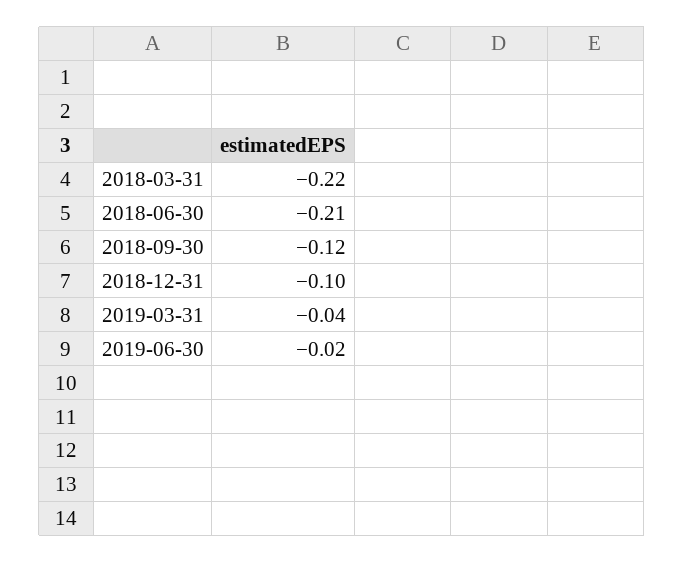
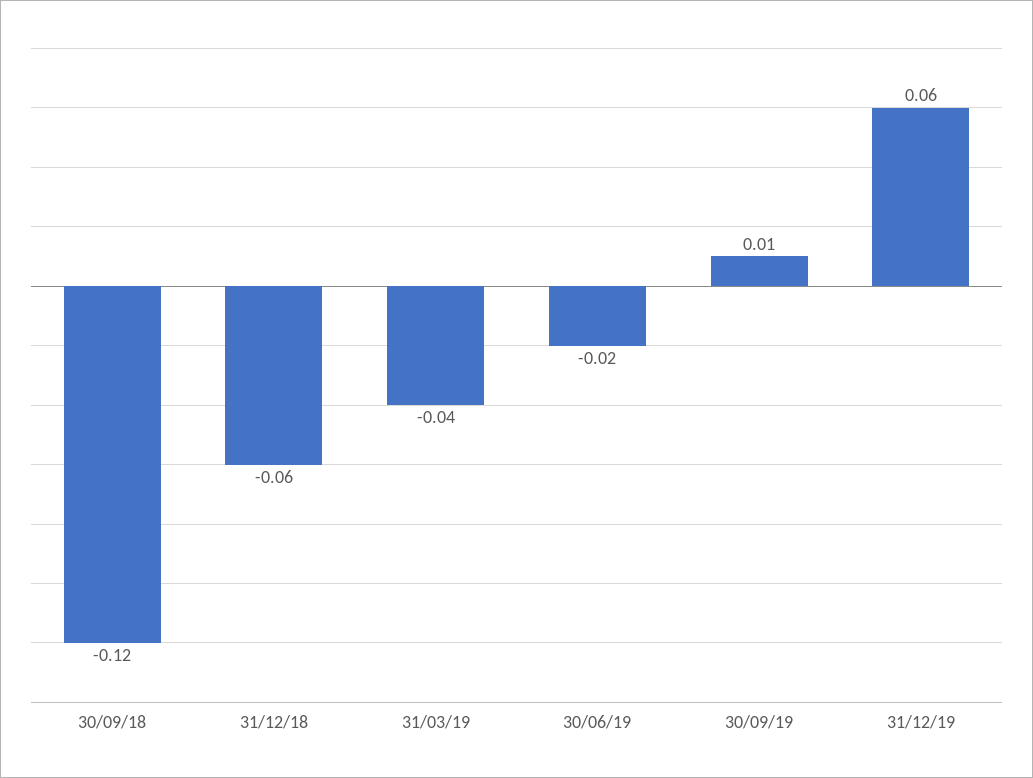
2018-03-31: -0.22 -> none
2018-06-30: -0.21 -> none
2018-12-31: -0.1 -> -0.06
30/09/19: none -> 0.01
31/12/19: none -> 0.06

